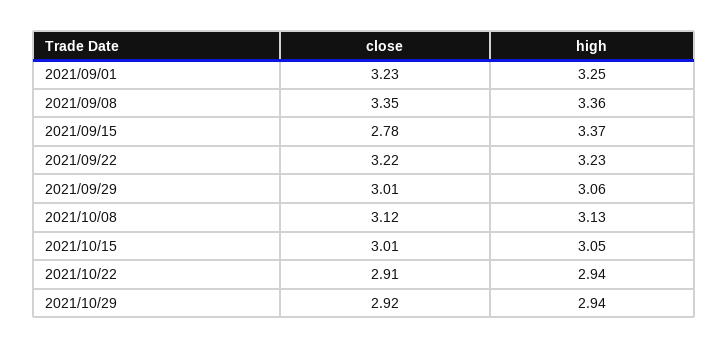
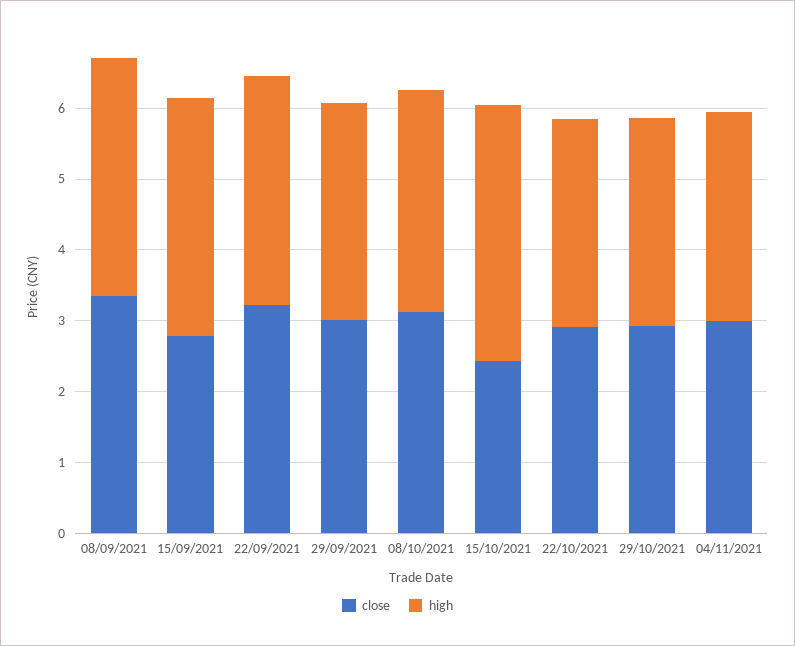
close, 2021/09/01: 3.23 -> none
high, 2021/09/01: 3.25 -> none
close, 2021/10/15: 3.01 -> 2.4
high, 2021/10/15: 3.05 -> 3.6
close, 04/11/2021: none -> 3
high, 04/11/2021: none -> 3

